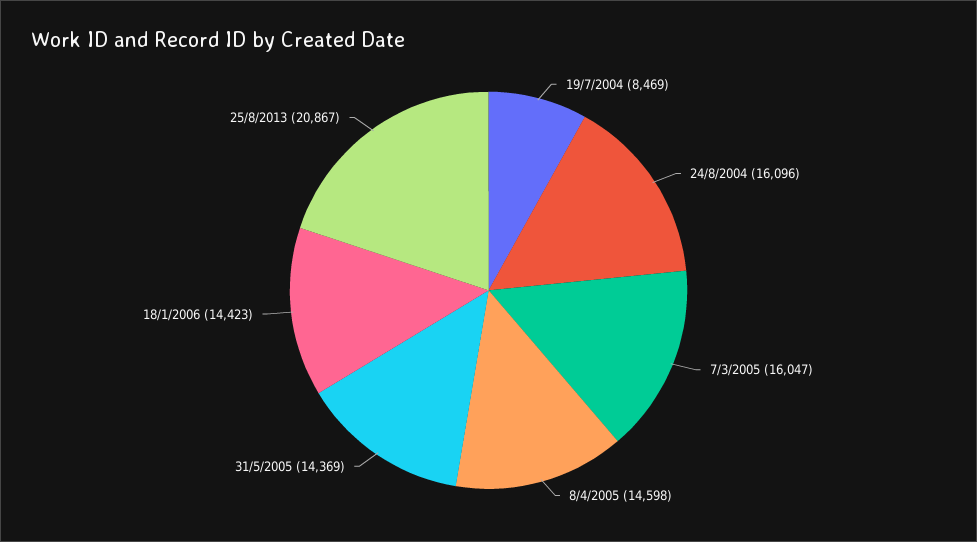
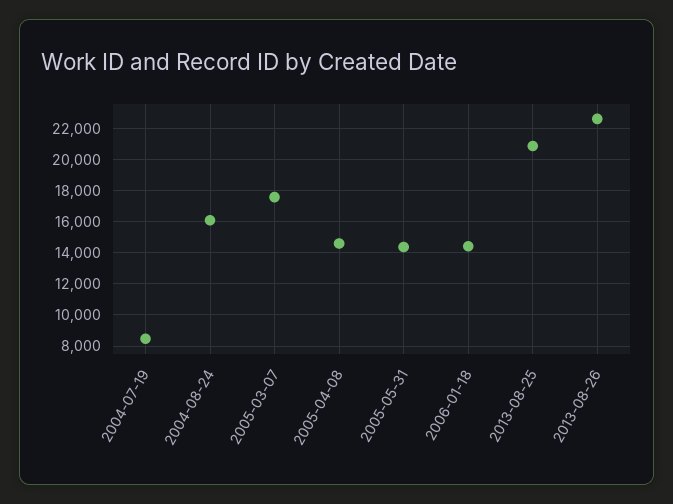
7/3/2005: 16047 -> 17500
2013-08-26: none -> 22500

